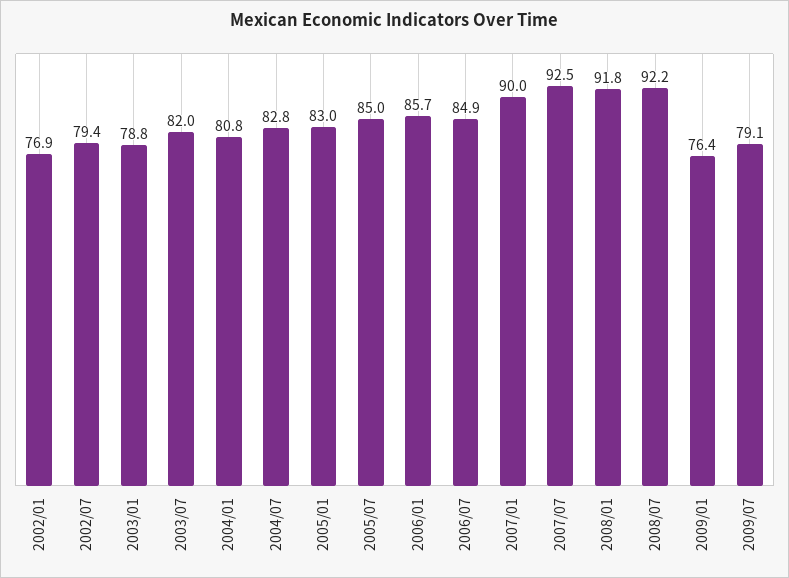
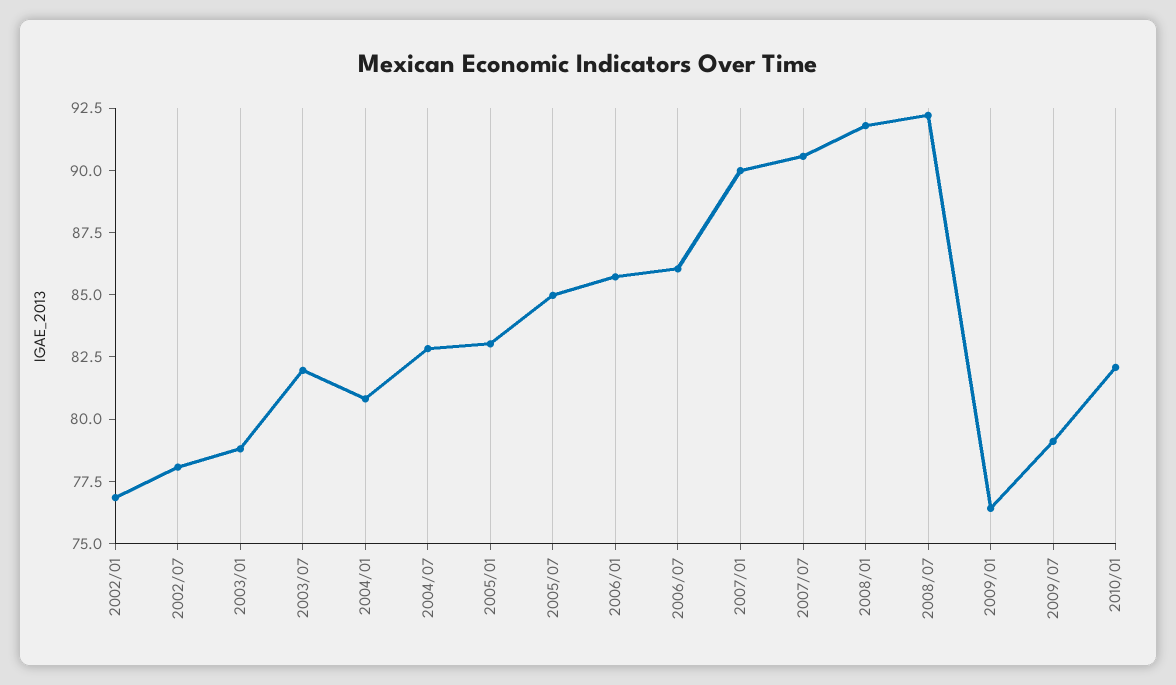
2002/07: 79.4 -> 78
2006/07: 84.9 -> 86
2007/07: 92.5 -> 90.5
2010/01: none -> 82

